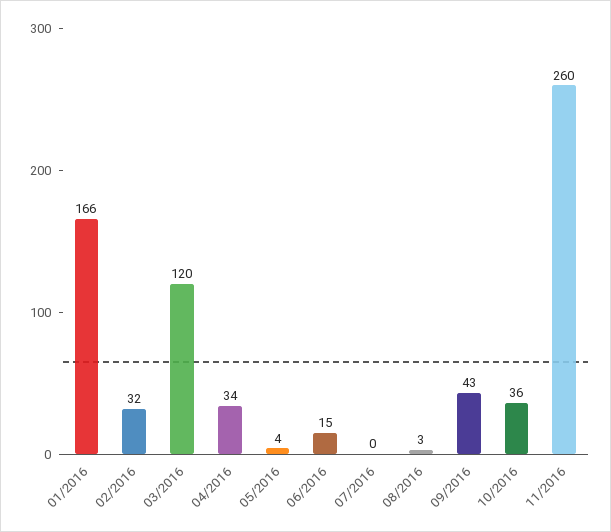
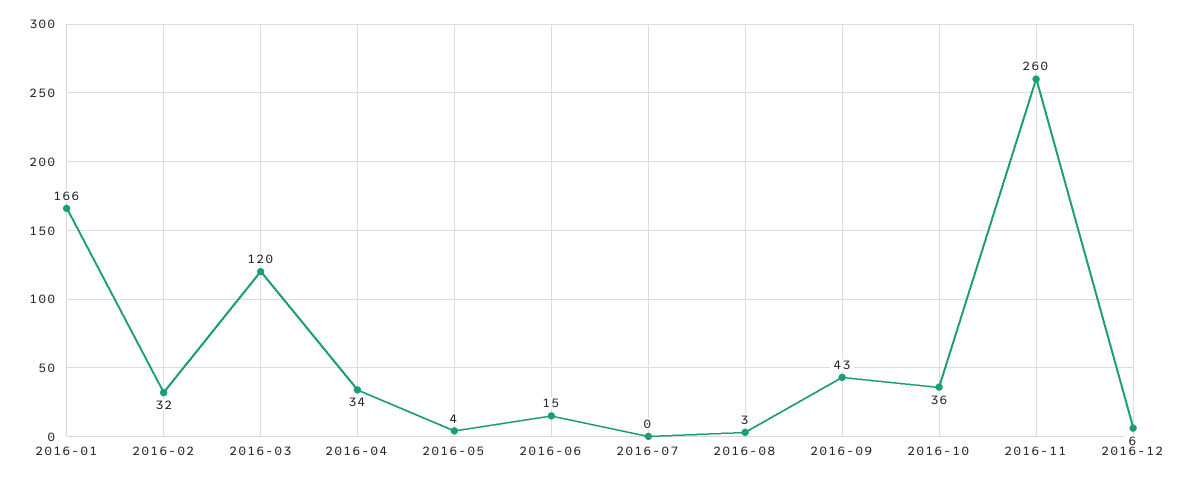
2016-12: none -> 6

